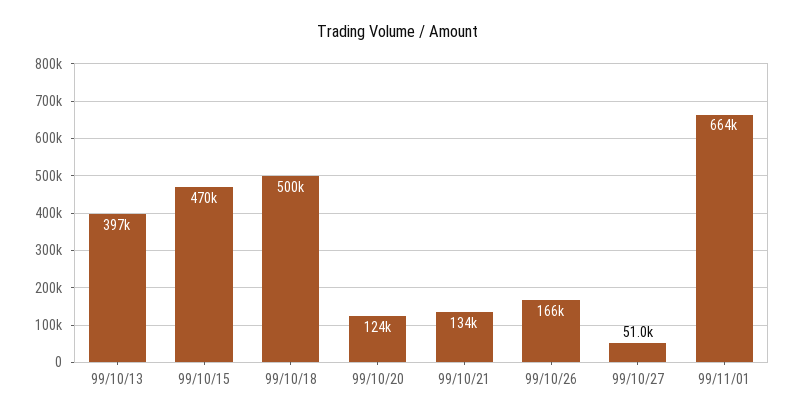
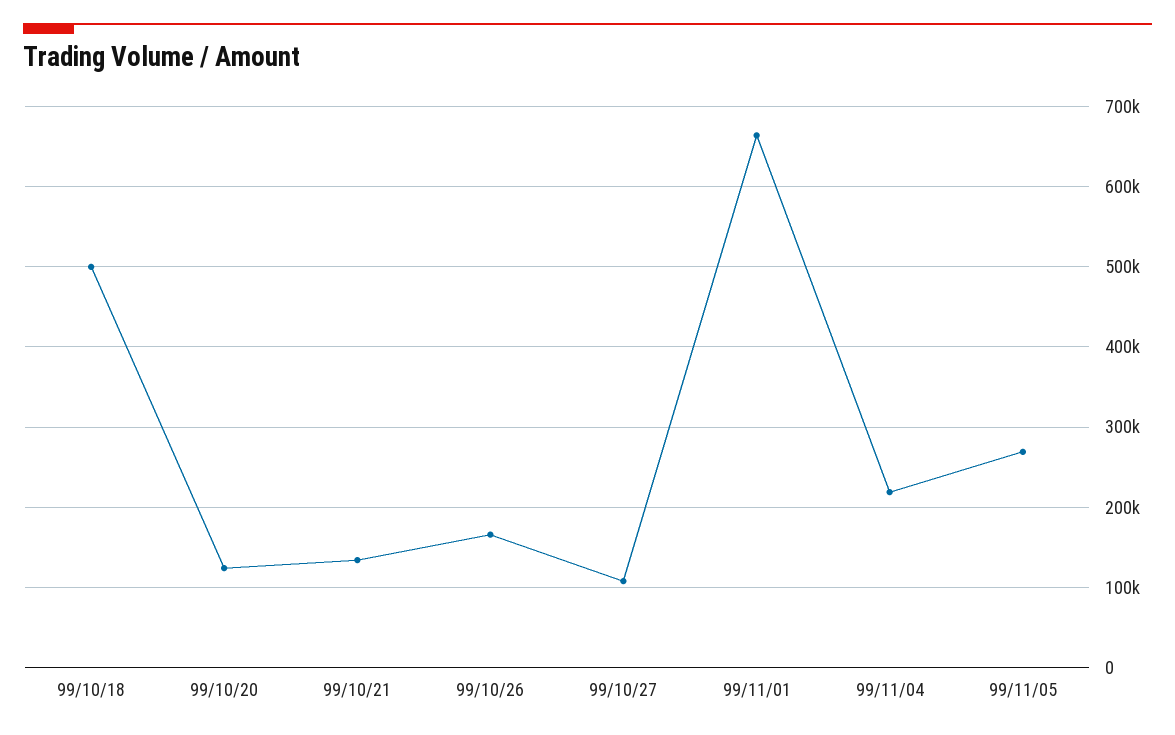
99/10/13: 397000 -> none
99/10/15: 470000 -> none
99/10/27: 51000 -> 110000
99/11/04: none -> 220000
99/11/05: none -> 270000

